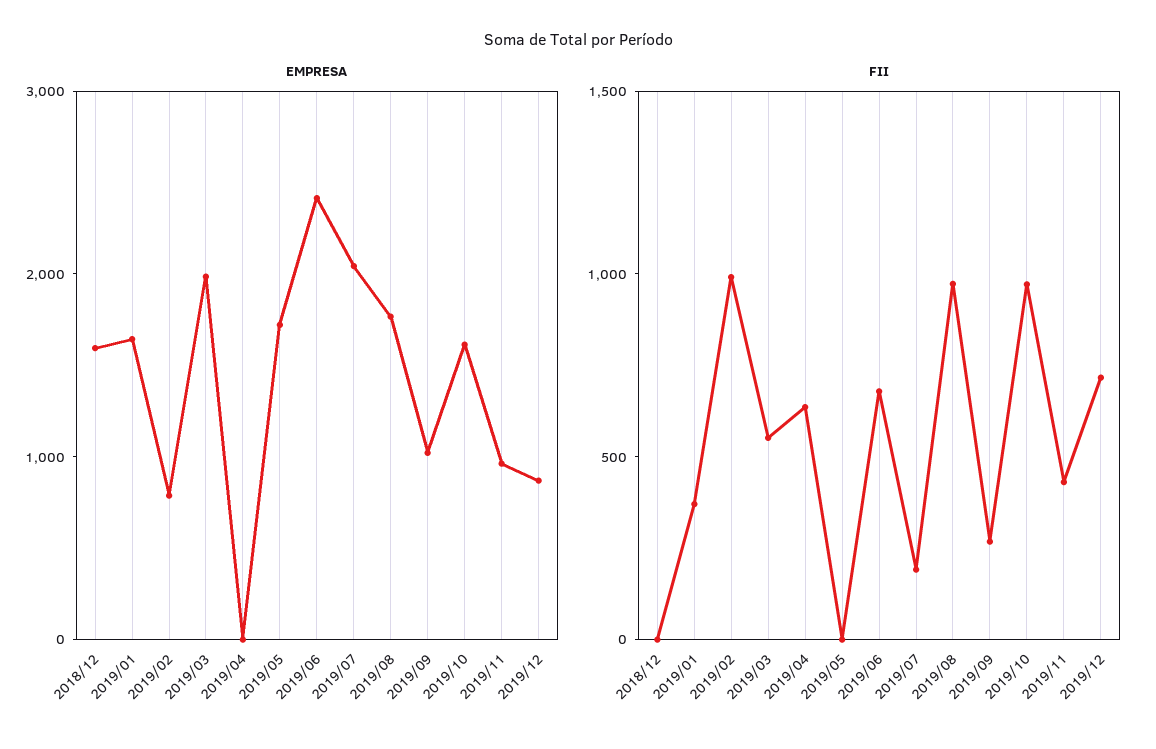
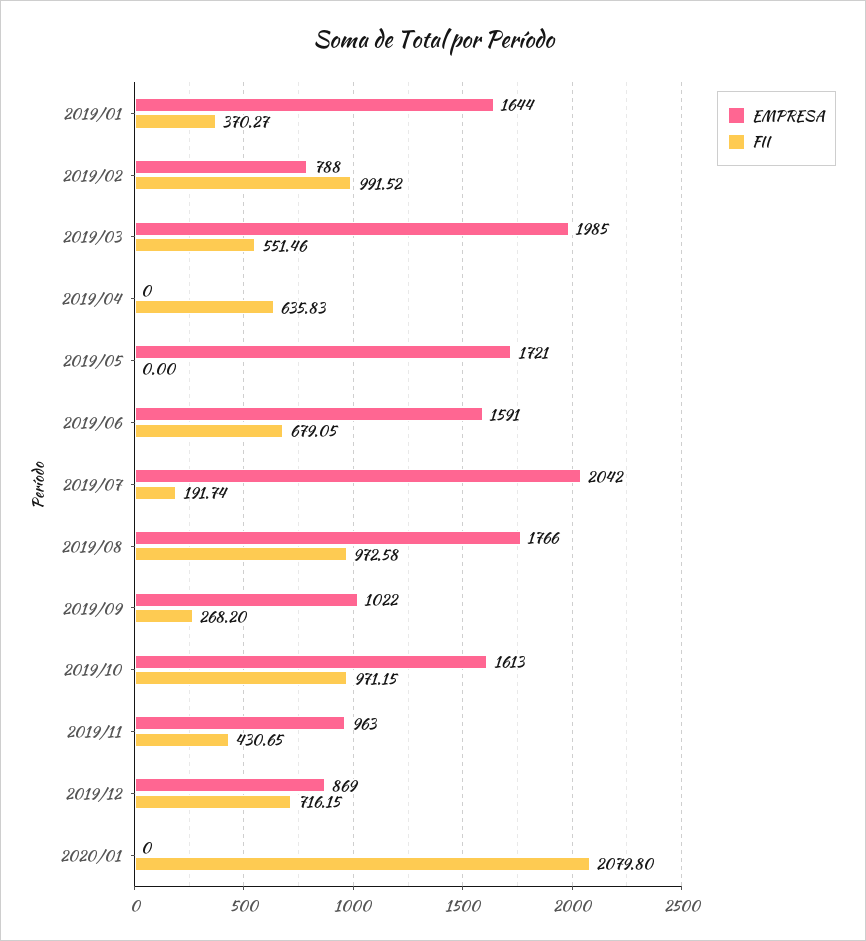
EMPRESA, 2018/12: 1600 -> none
EMPRESA, 2019/06: 2400 -> 1591
FII, 2018/12: 0 -> none
EMPRESA, 2020/01: none -> 0
FII, 2020/01: none -> 2079.8

